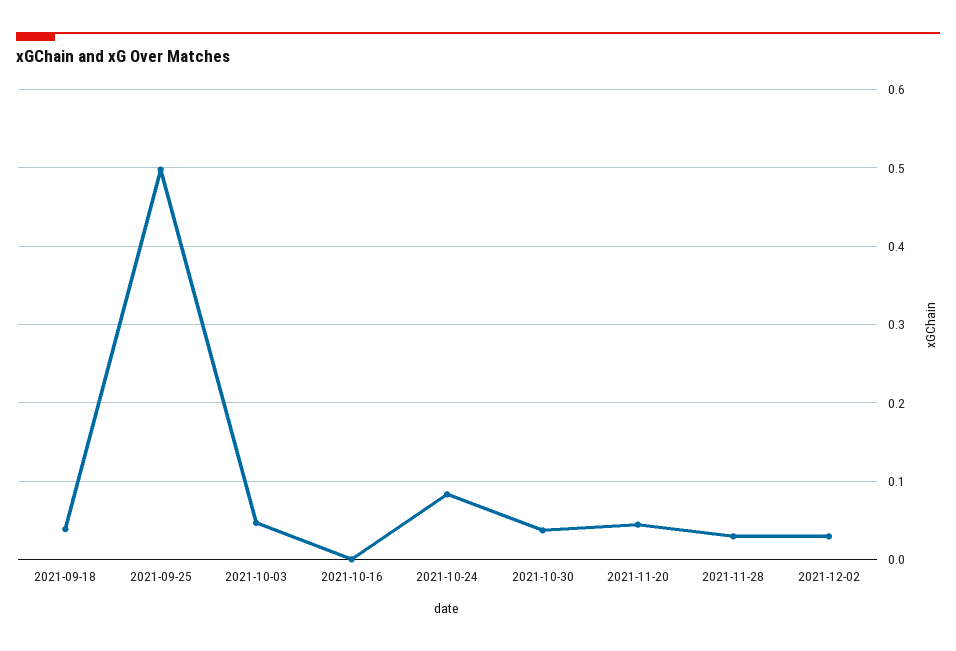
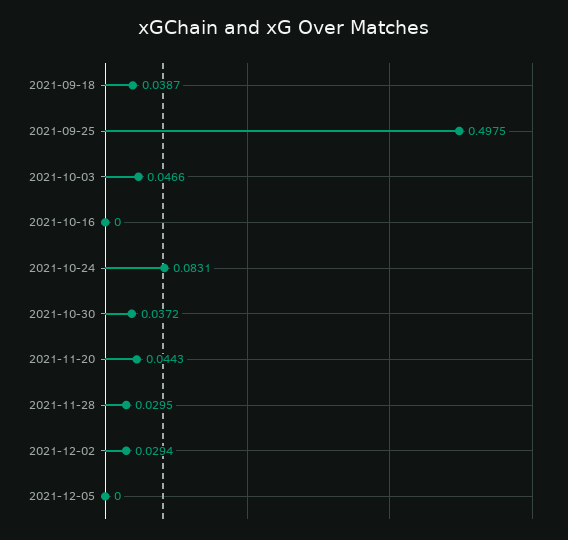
2021-12-05: none -> 0

